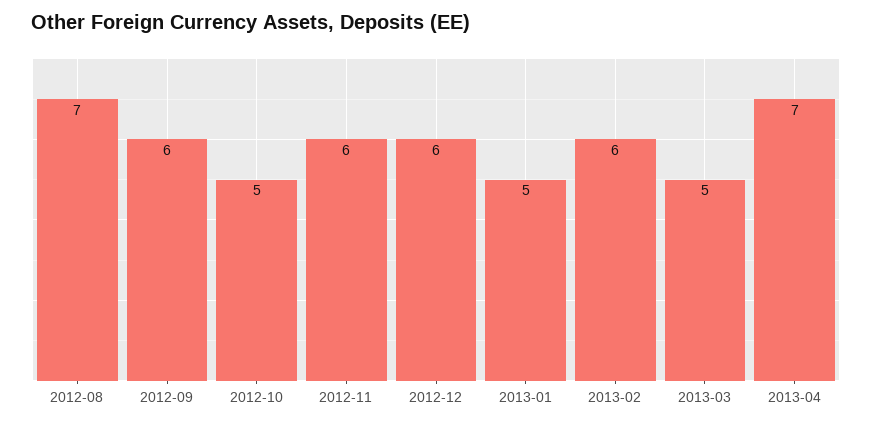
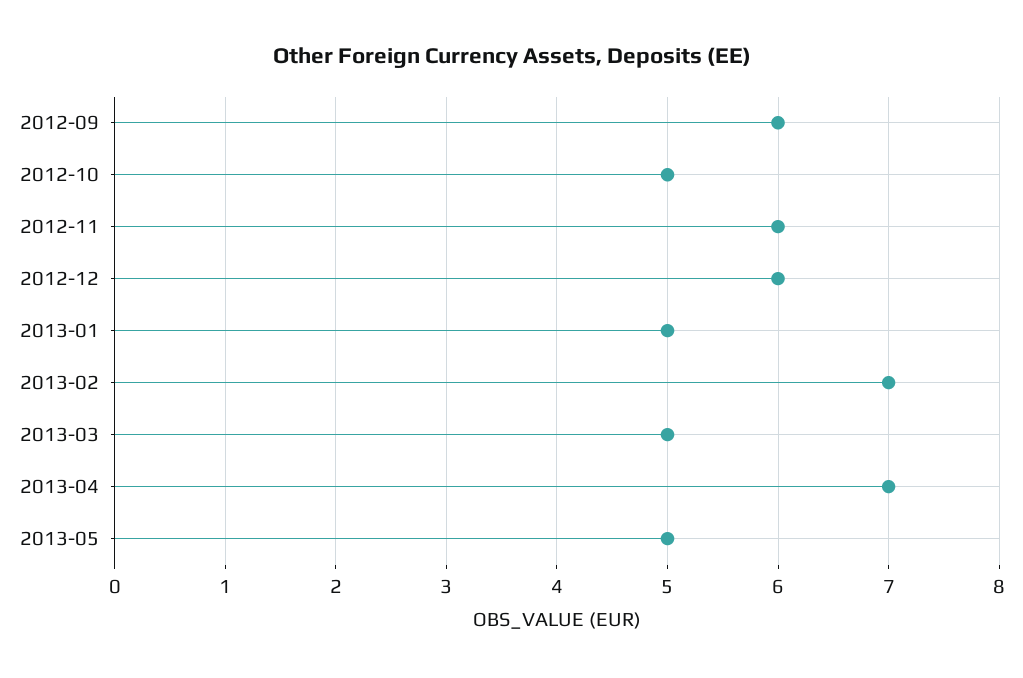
2012-08: 7 -> none
2013-02: 6 -> 7
2013-05: none -> 5

